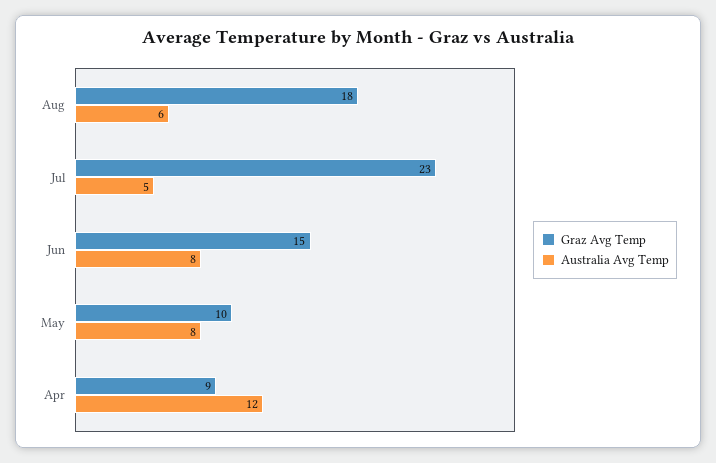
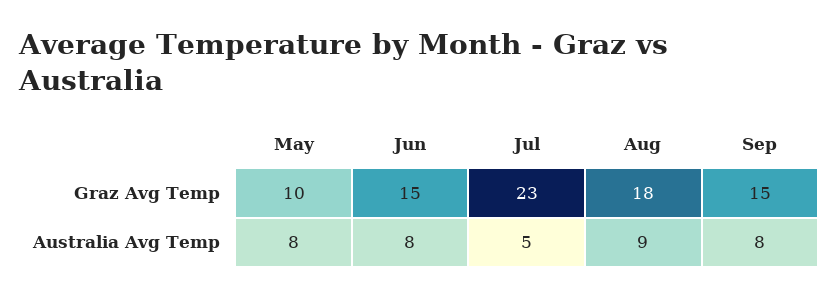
Australia Avg Temp, Aug: 6 -> 9
Graz Avg Temp, Apr: 9 -> none
Australia Avg Temp, Apr: 12 -> none
Graz Avg Temp, Sep: none -> 15
Australia Avg Temp, Sep: none -> 8

